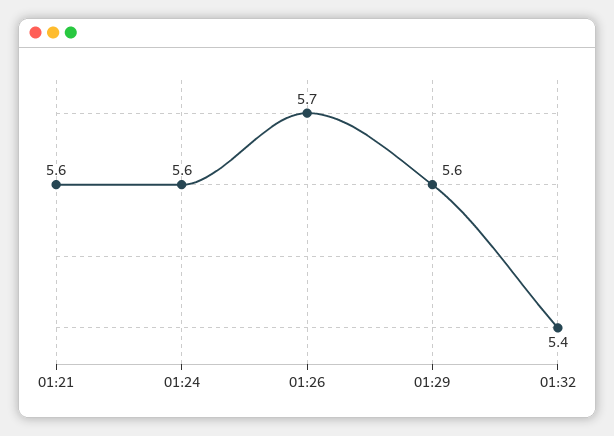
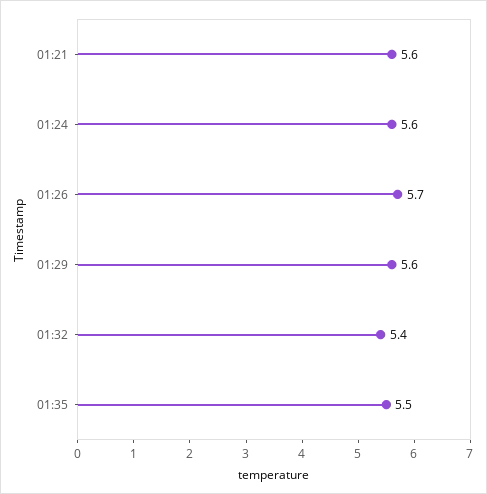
01:35: none -> 5.5

